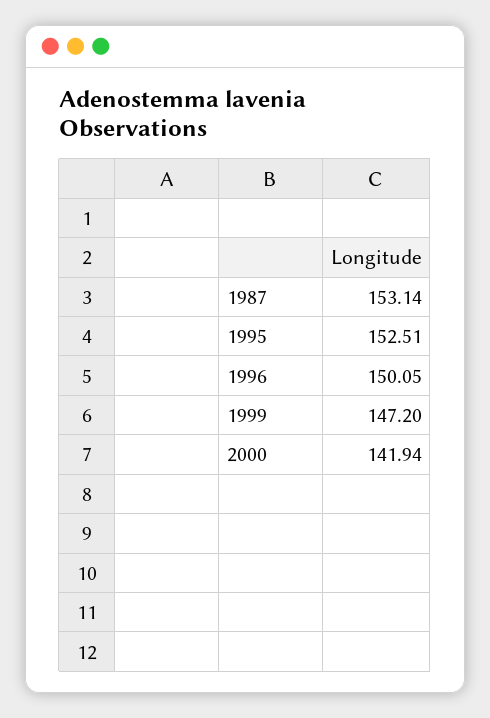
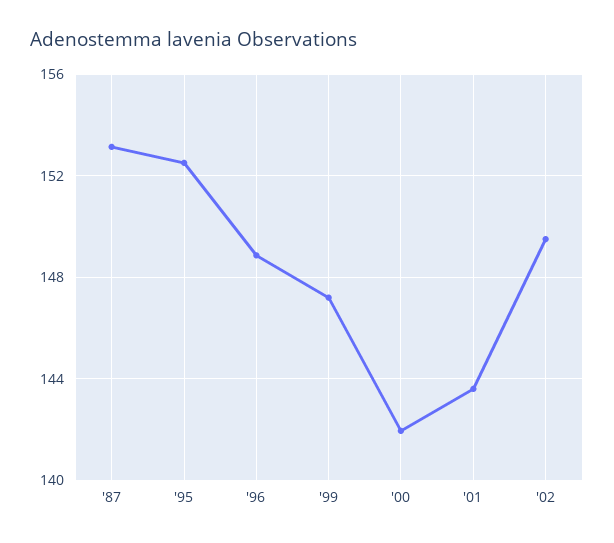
1996: 150.05 -> 149
'01: none -> 143.5
'02: none -> 149.5

